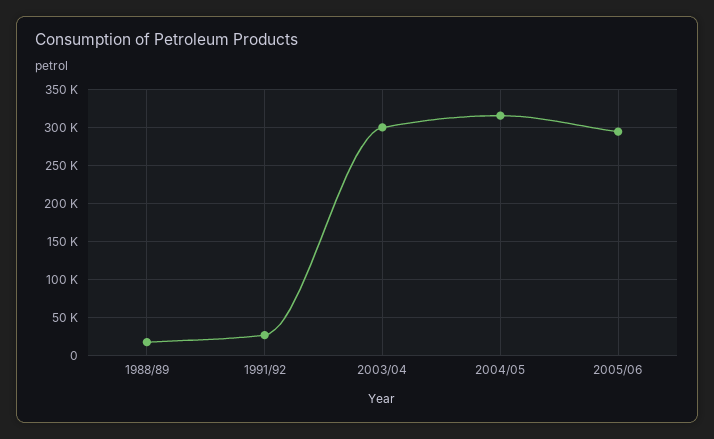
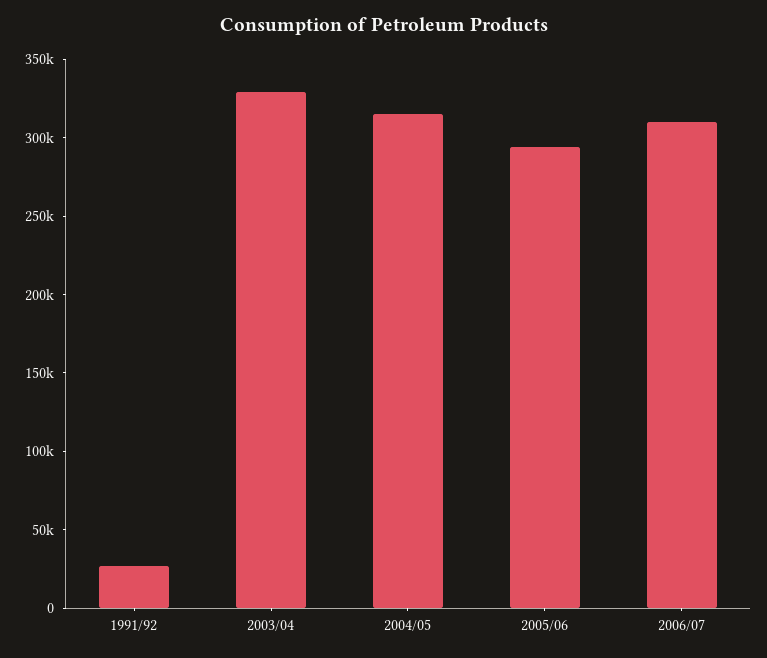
1988/89: 20000 -> none
2003/04: 300000 -> 330000
2006/07: none -> 310000

